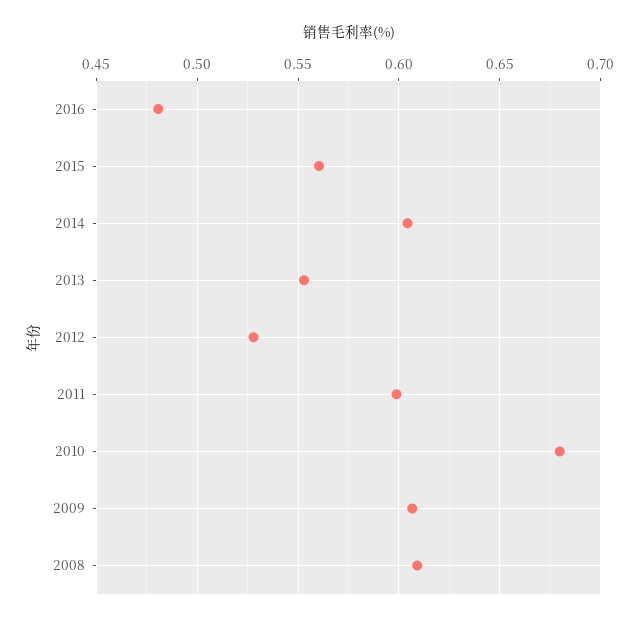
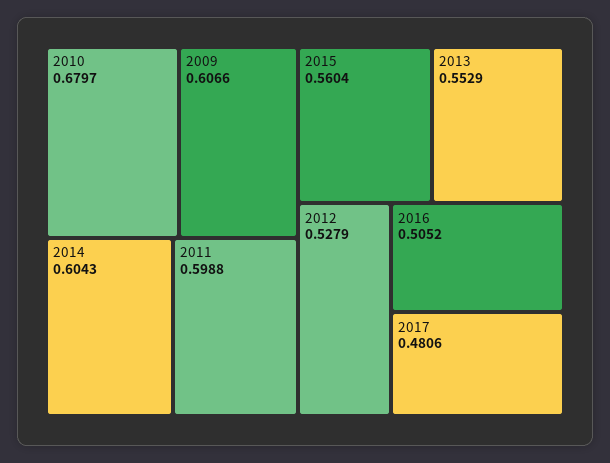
2016: 0.48 -> 0.5052
2008: 0.61 -> none
2017: none -> 0.4806

